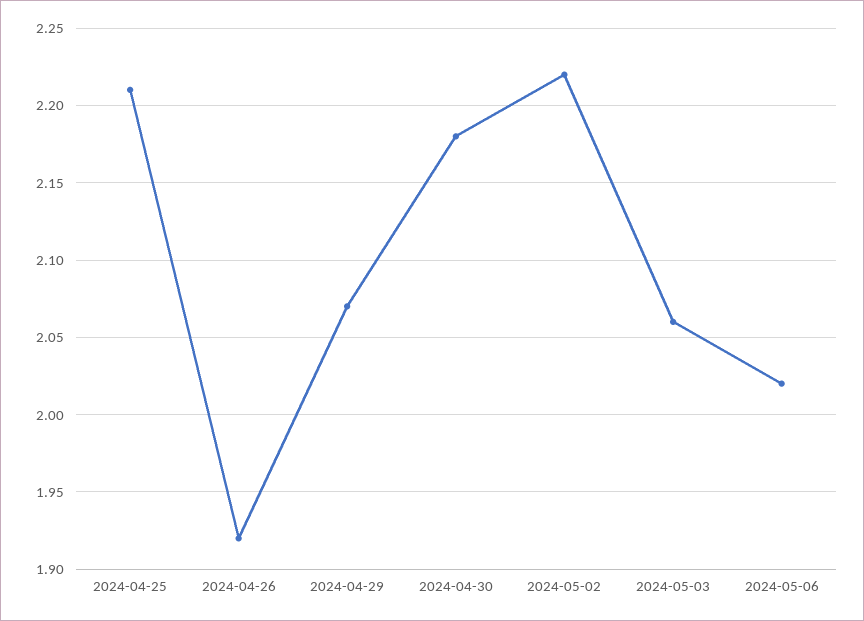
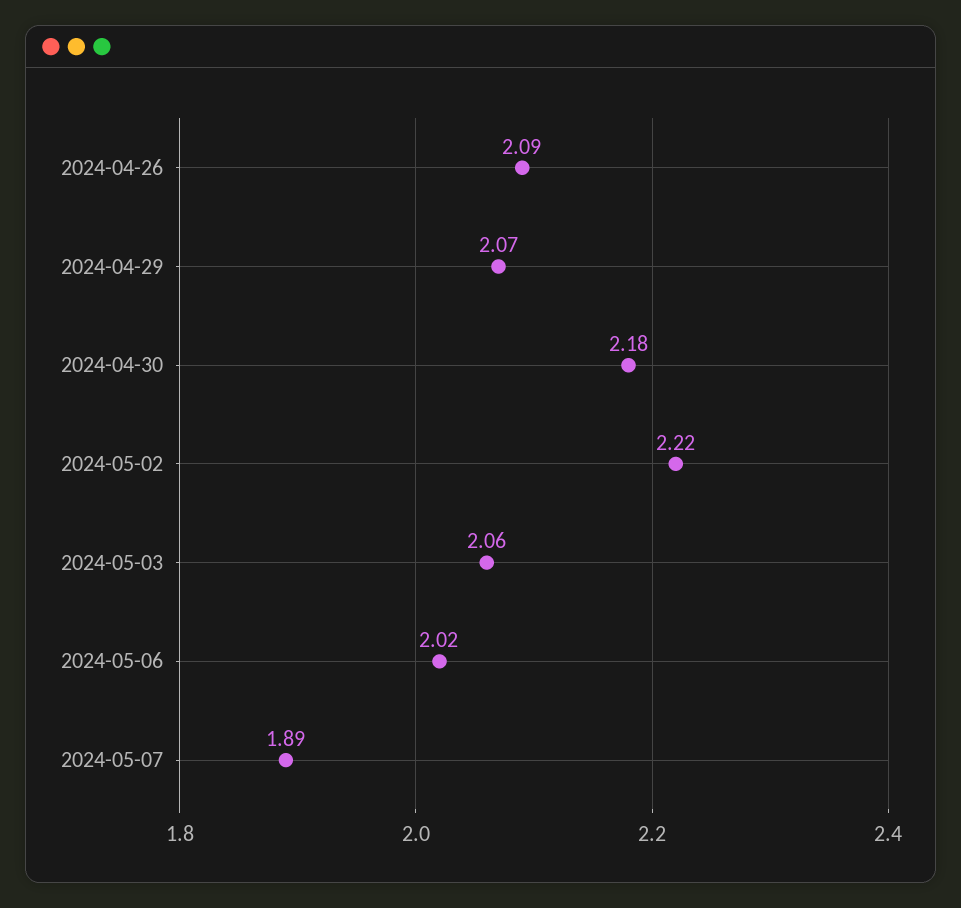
2024-04-25: 2.21 -> none
2024-04-26: 1.92 -> 2.09
2024-05-07: none -> 1.89

